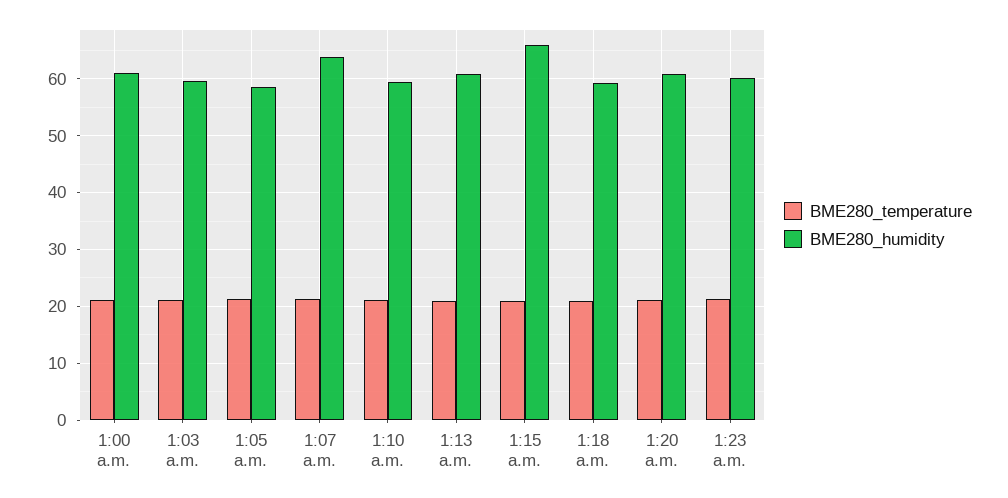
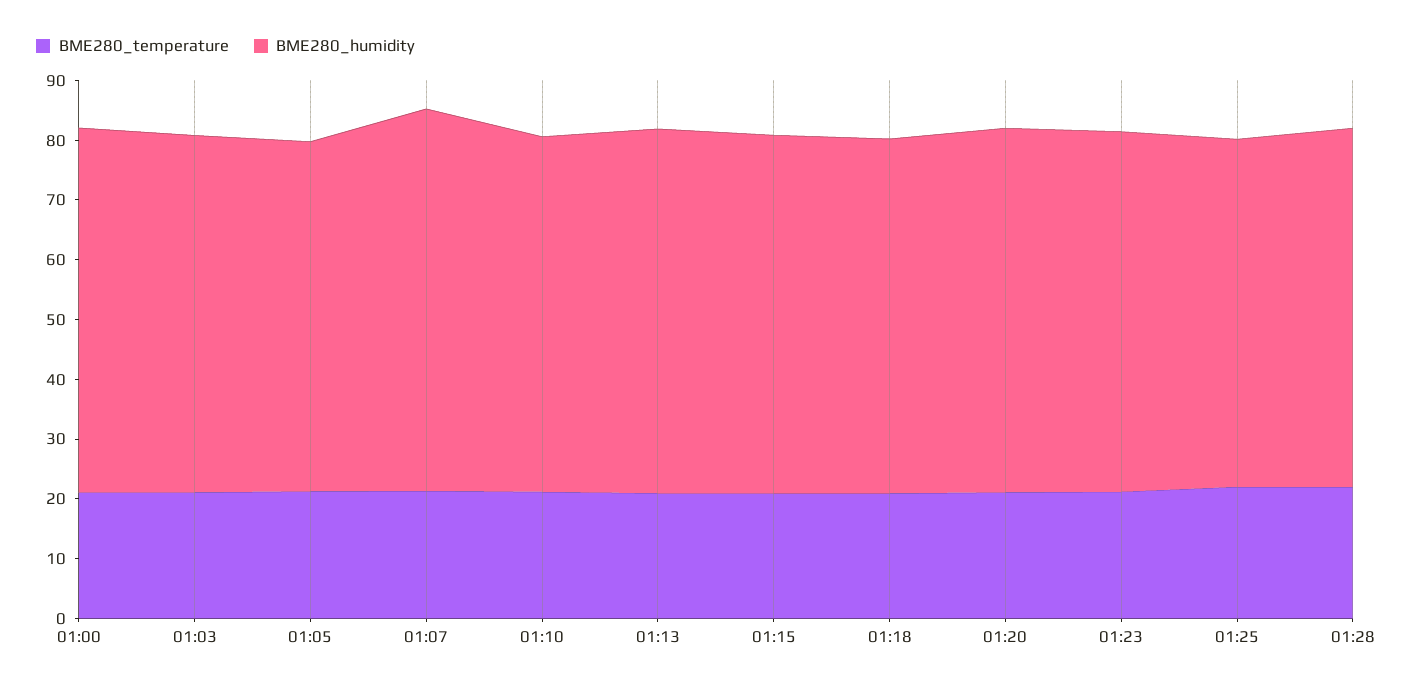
BME280_humidity, 1:15 a.m.: 66 -> 60
BME280_temperature, 01:25: none -> 22
BME280_humidity, 01:25: none -> 58
BME280_temperature, 01:28: none -> 22
BME280_humidity, 01:28: none -> 60

